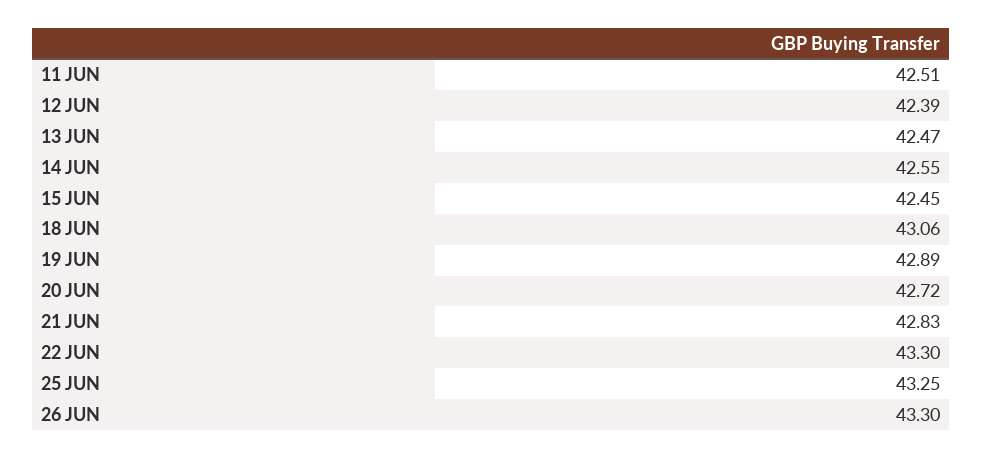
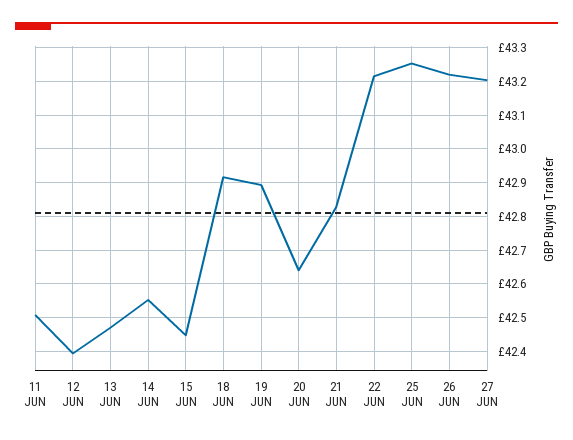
18 JUN: 43.06 -> 42.92
20 JUN: 42.72 -> 42.64
22 JUN: 43.3 -> 43.22
26 JUN: 43.3 -> 43.22
27 JUN: none -> 43.2

